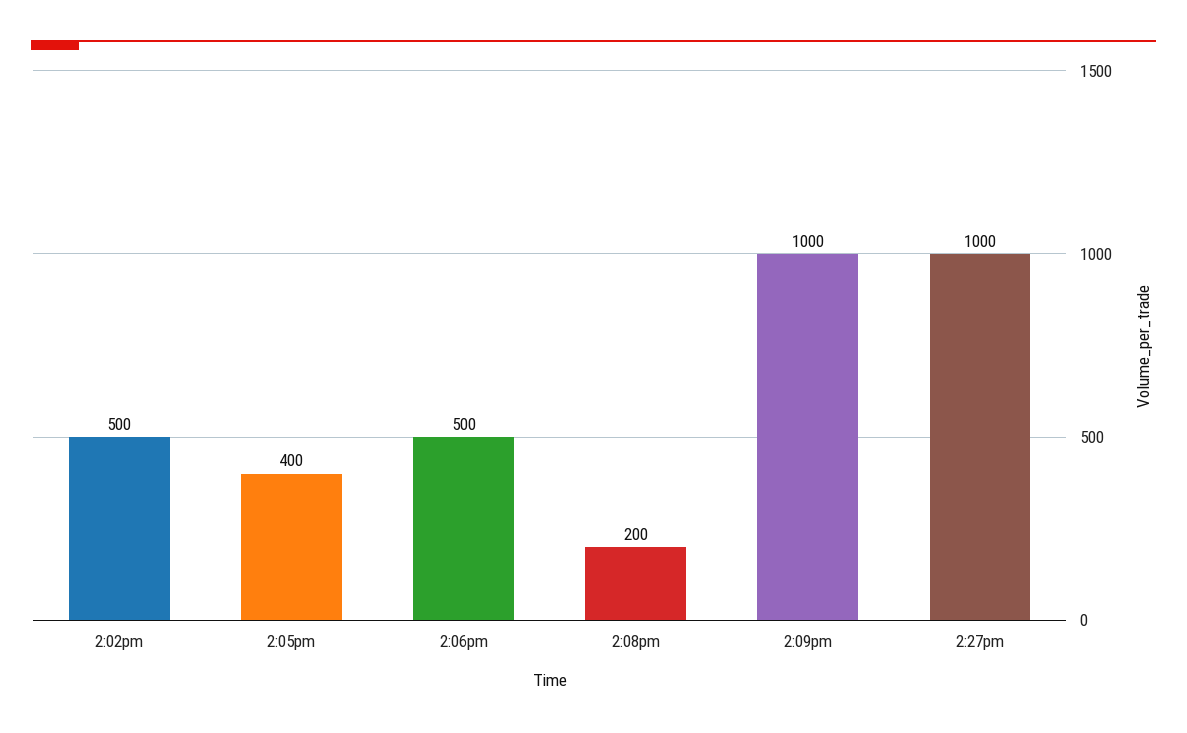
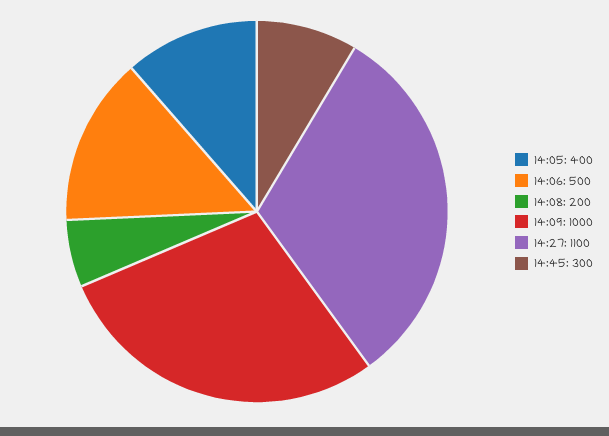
2:02pm: 500 -> none
2:27pm: 1000 -> 1100
14:45: none -> 300

